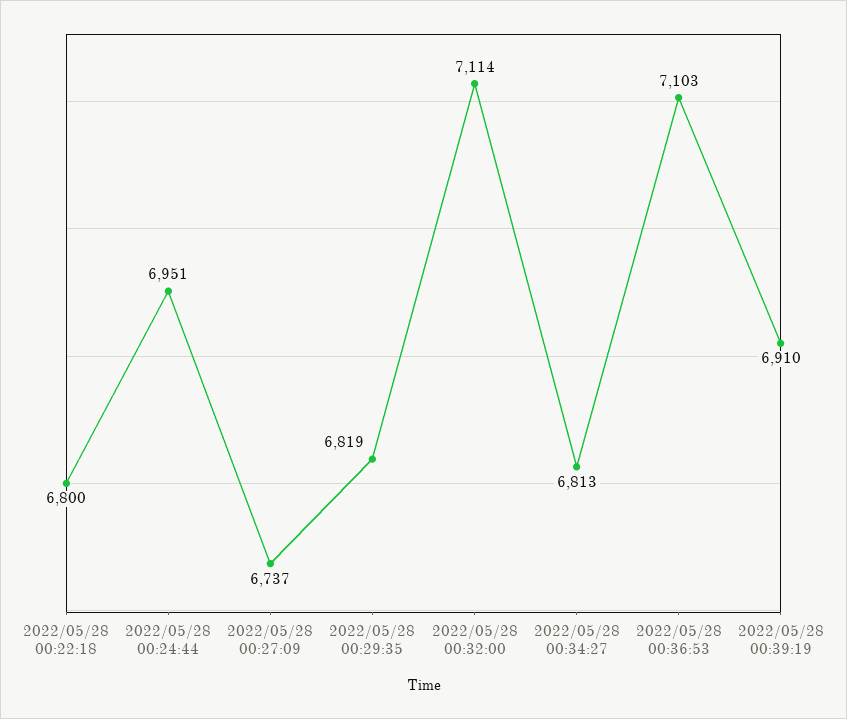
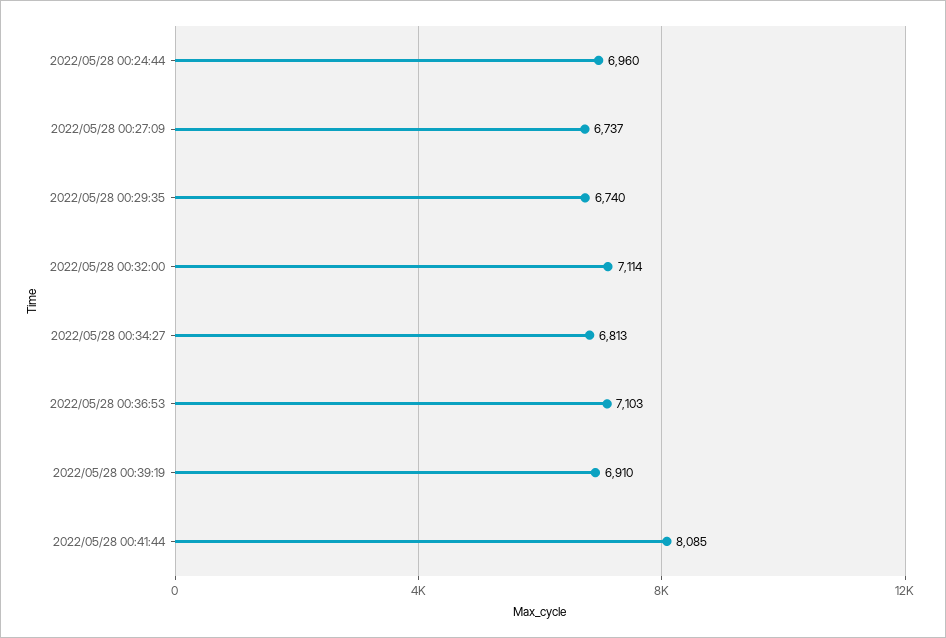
2022/05/28 00:22:18: 6800 -> none
2022/05/28 00:24:44: 6951 -> 6960
2022/05/28 00:29:35: 6819 -> 6740
2022/05/28 00:41:44: none -> 8085

